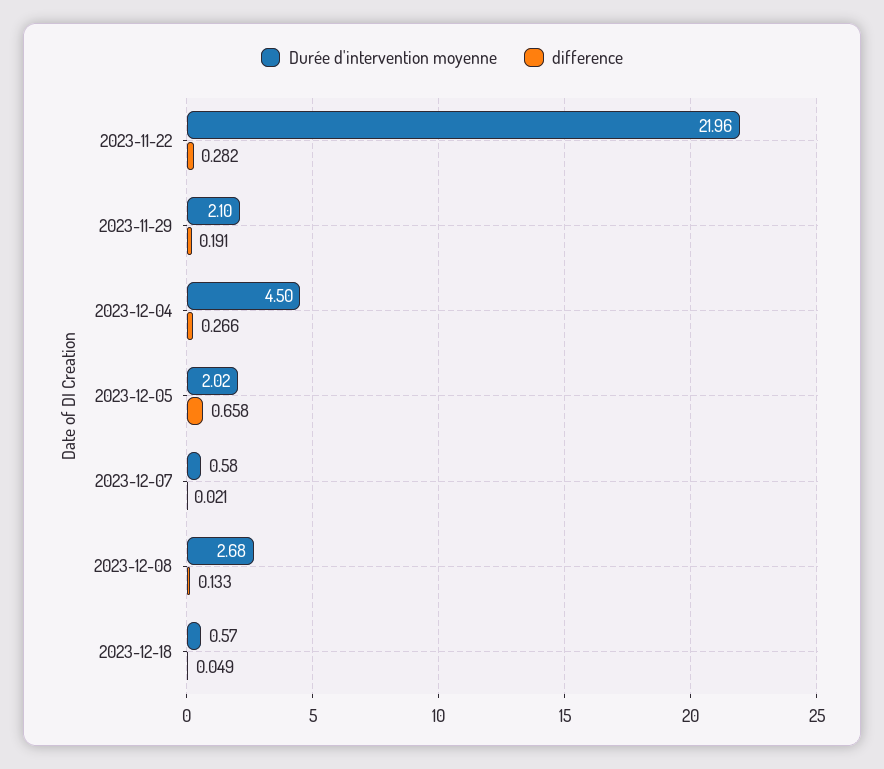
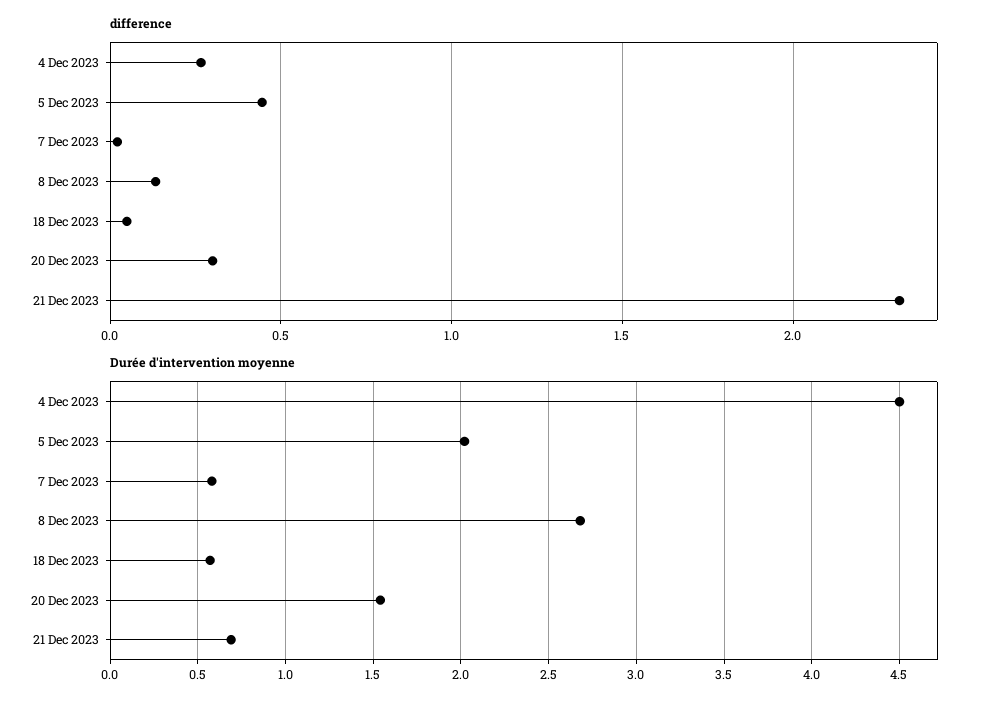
Durée d'intervention moyenne, 2023-11-22: 21.96 -> none
difference, 2023-11-22: 0.282 -> none
Durée d'intervention moyenne, 2023-11-29: 2.1 -> none
difference, 2023-11-29: 0.191 -> none
difference, 2023-12-05: 0.658 -> 0.45
difference, 20 Dec 2023: none -> 0.3
difference, 21 Dec 2023: none -> 2.3
Durée d'intervention moyenne, 20 Dec 2023: none -> 1.55
Durée d'intervention moyenne, 21 Dec 2023: none -> 0.7

